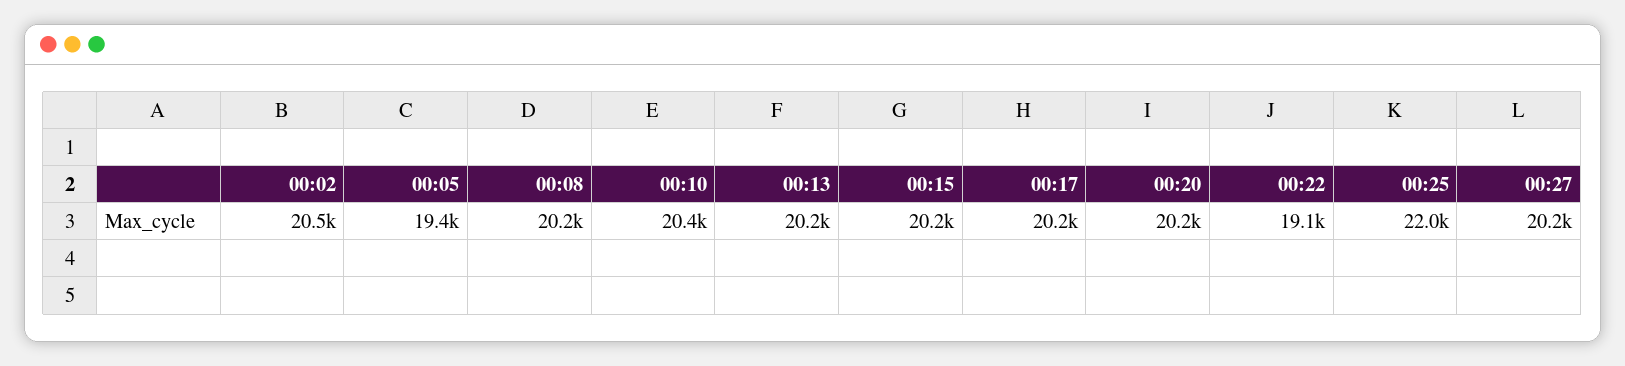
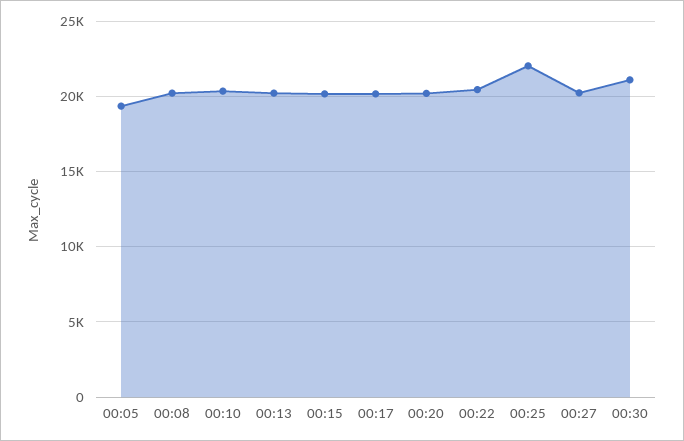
00:02: 20500 -> none
00:22: 19100 -> 20500
00:30: none -> 21000

